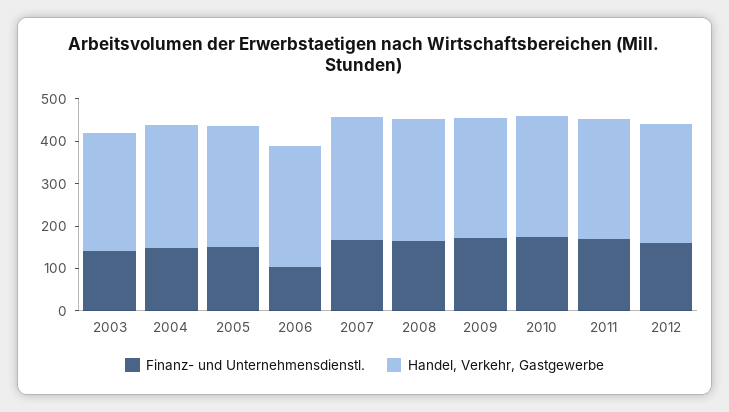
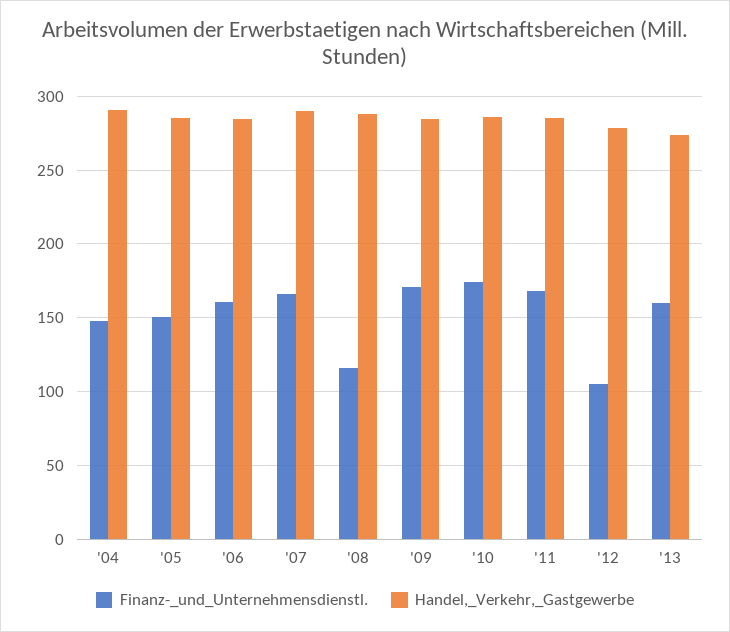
Finanz- und Unternehmensdienstl., 2003: 140 -> none
Handel, Verkehr, Gastgewerbe, 2003: 280 -> none
Finanz- und Unternehmensdienstl., 2006: 100 -> 160
Finanz- und Unternehmensdienstl., 2008: 160 -> 115
Finanz- und Unternehmensdienstl., 2012: 160 -> 105
Finanz- und Unternehmensdienstl., '13: none -> 160
Handel, Verkehr, Gastgewerbe, '13: none -> 275

